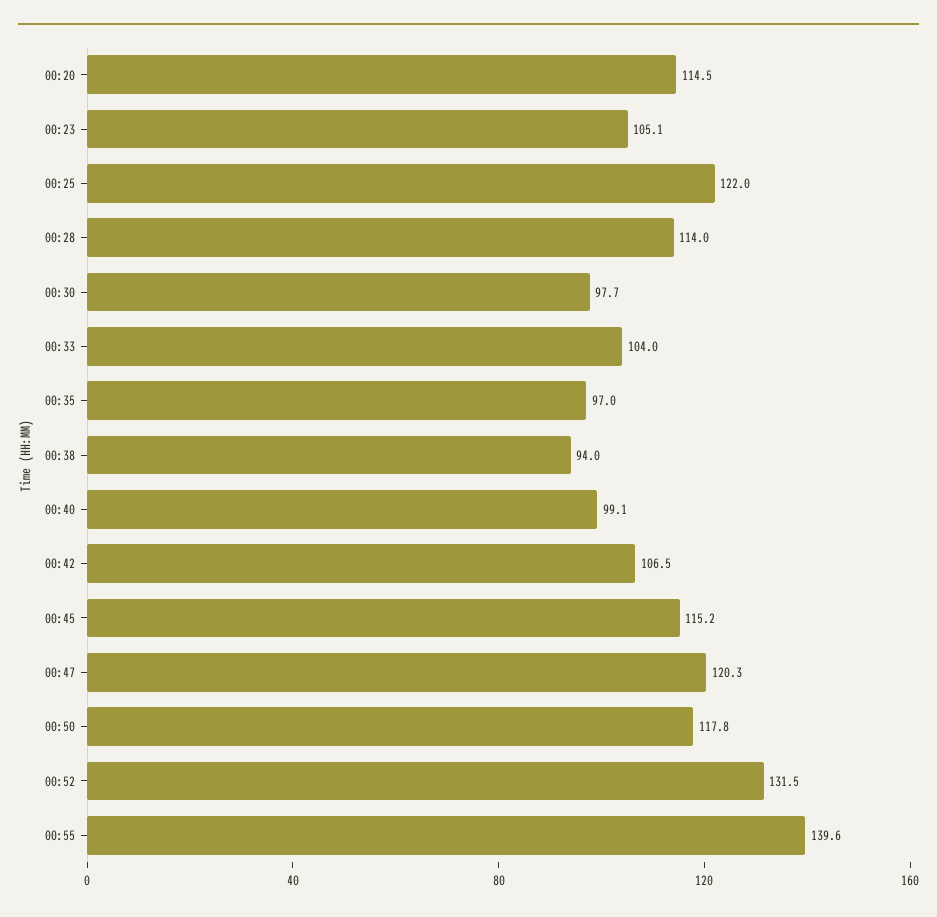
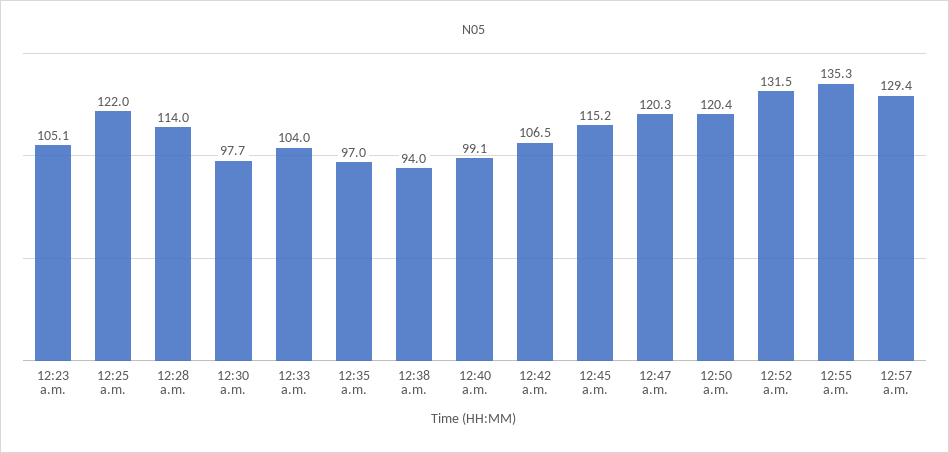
00:20: 114.5 -> none
00:50: 117.8 -> 120.4
00:55: 139.6 -> 135.3
12:57 a.m.: none -> 129.4

